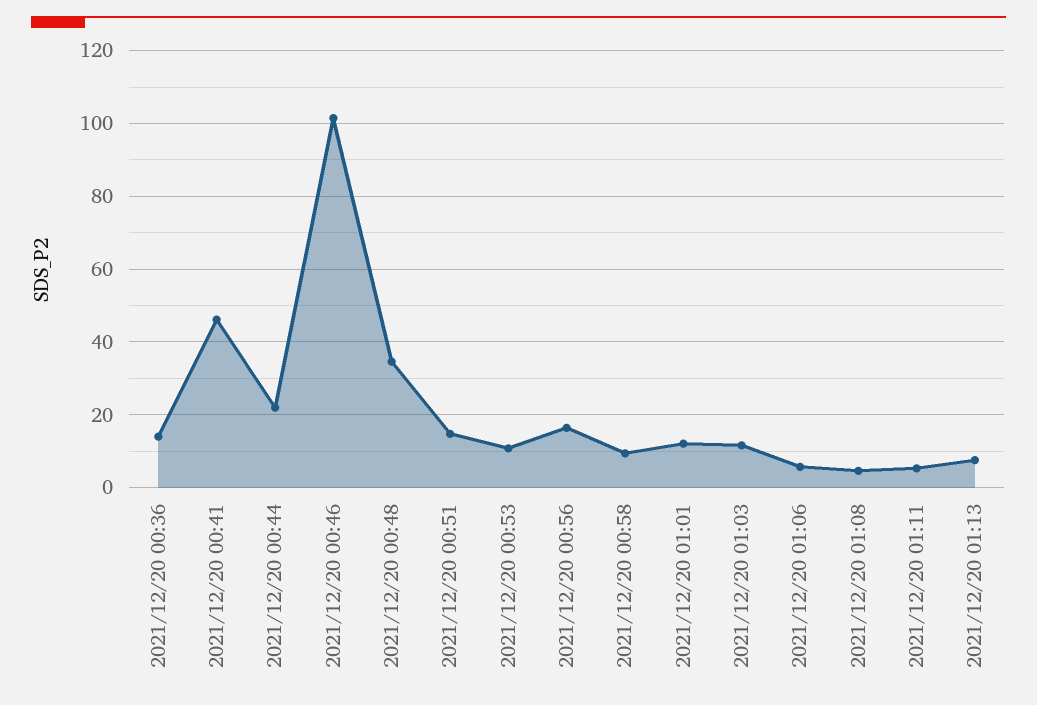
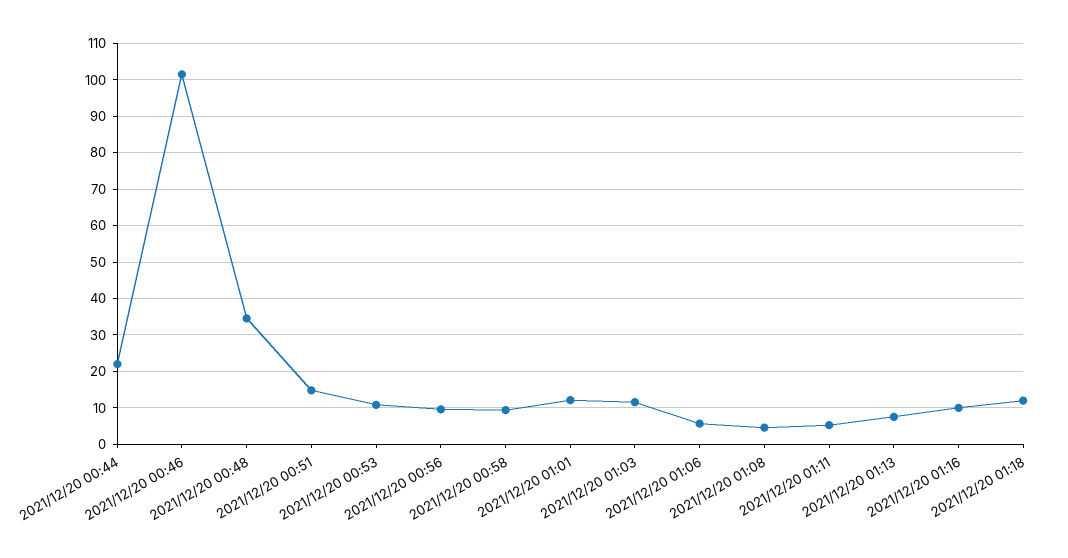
2021/12/20 00:36: 14 -> none
2021/12/20 00:41: 46 -> none
2021/12/20 00:56: 16 -> 10
2021/12/20 01:16: none -> 10
2021/12/20 01:18: none -> 12

